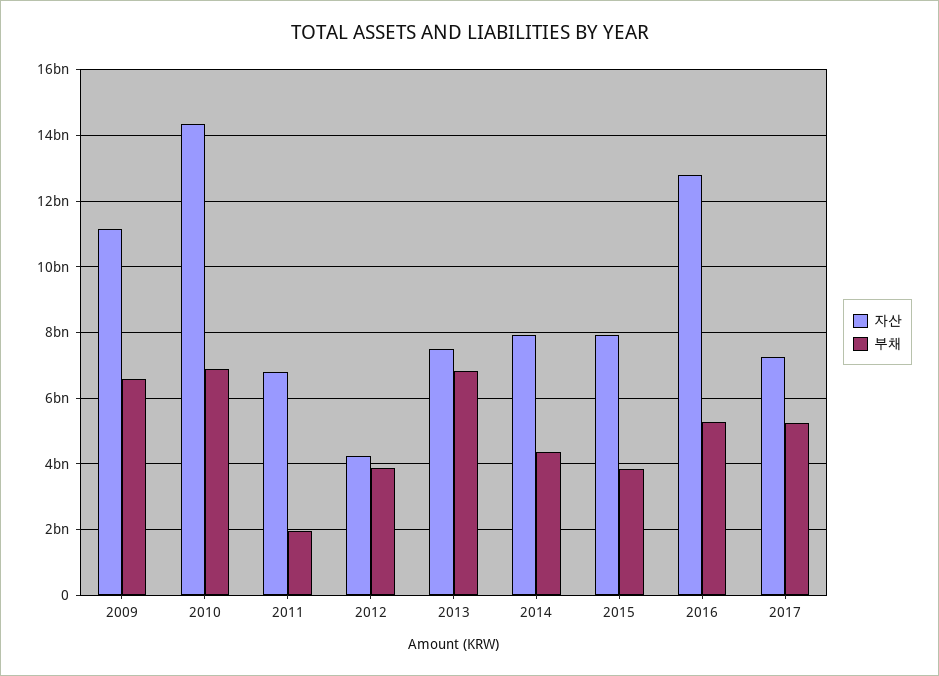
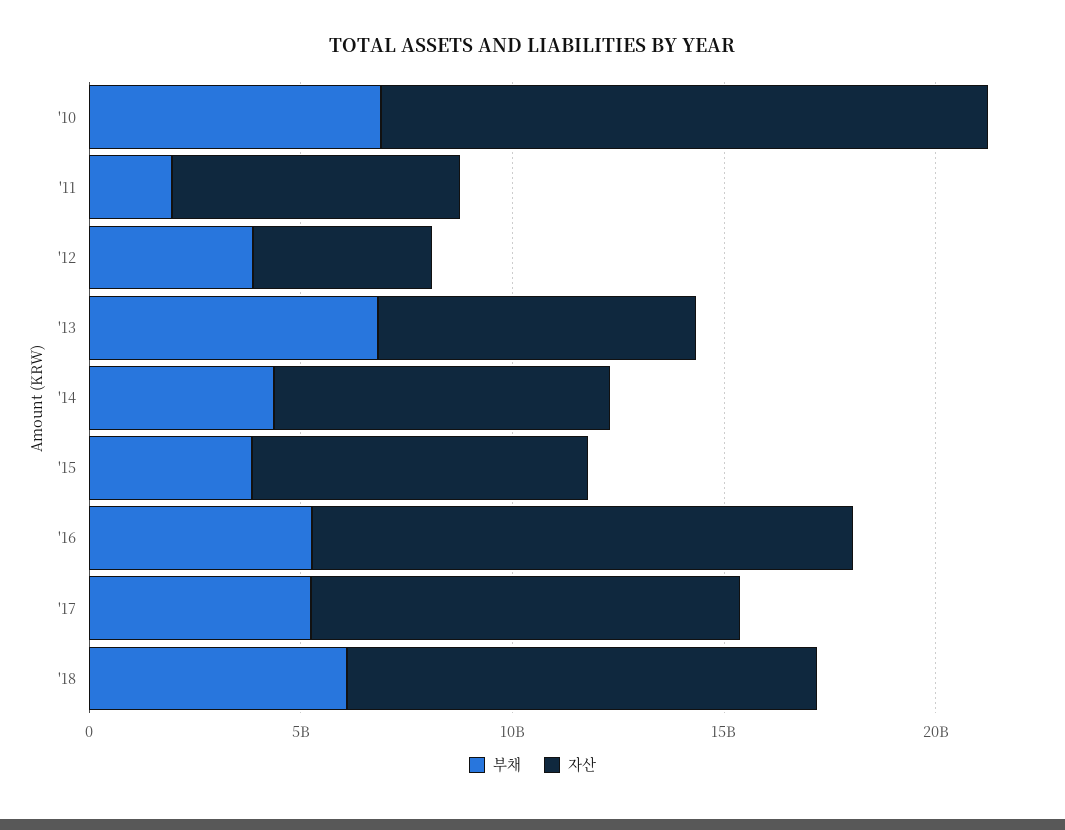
자산, 2009: 11200000000 -> none
부채, 2009: 6600000000 -> none
자산, 2017: 7200000000 -> 10000000000
부채, '18: none -> 6000000000
자산, '18: none -> 11000000000

